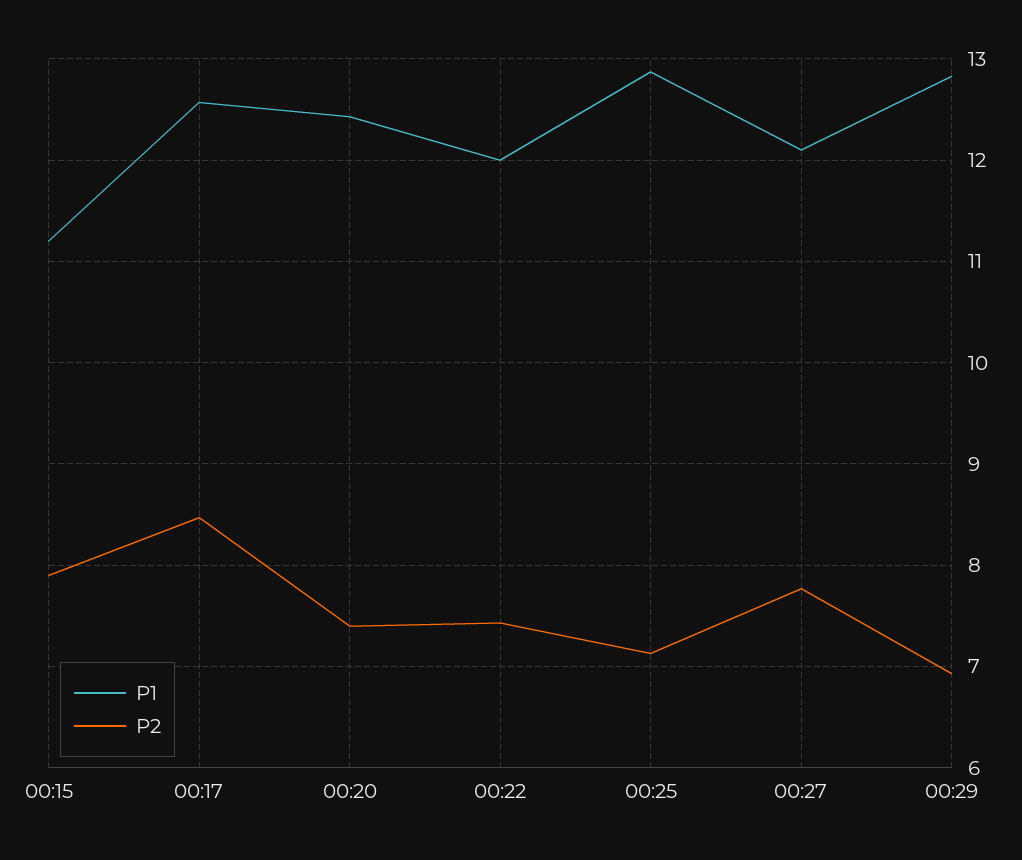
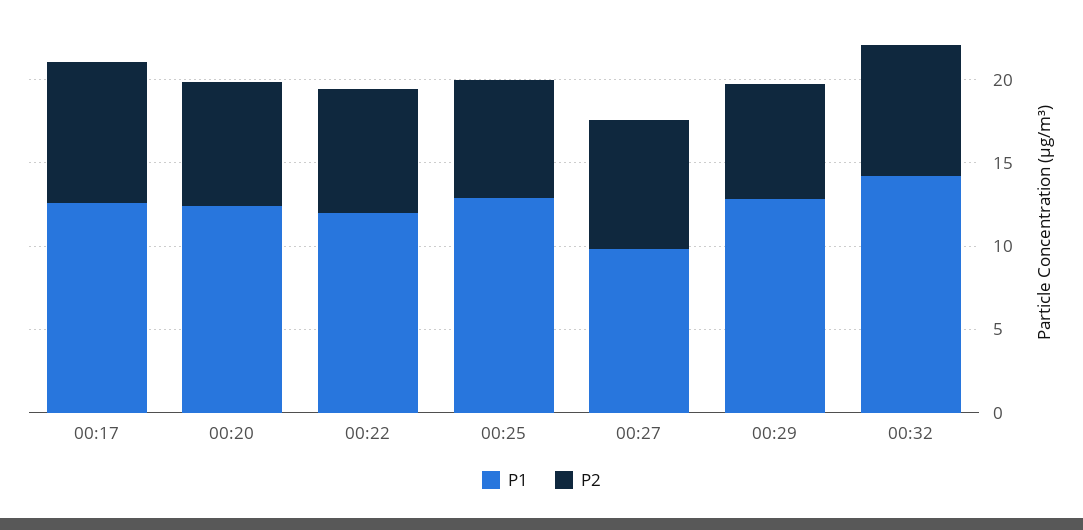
P1, 00:15: 11.2 -> none
P2, 00:15: 7.9 -> none
P1, 00:27: 12.1 -> 10
P1, 00:32: none -> 14
P2, 00:32: none -> 8

